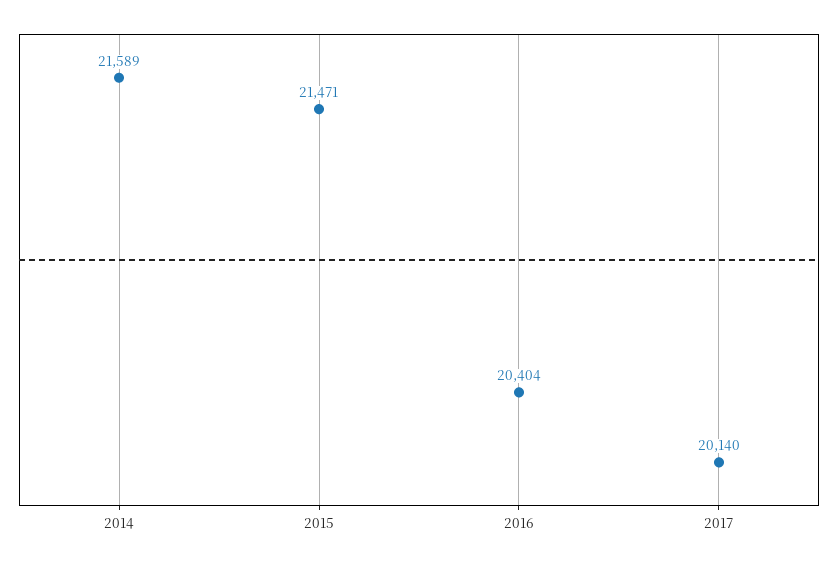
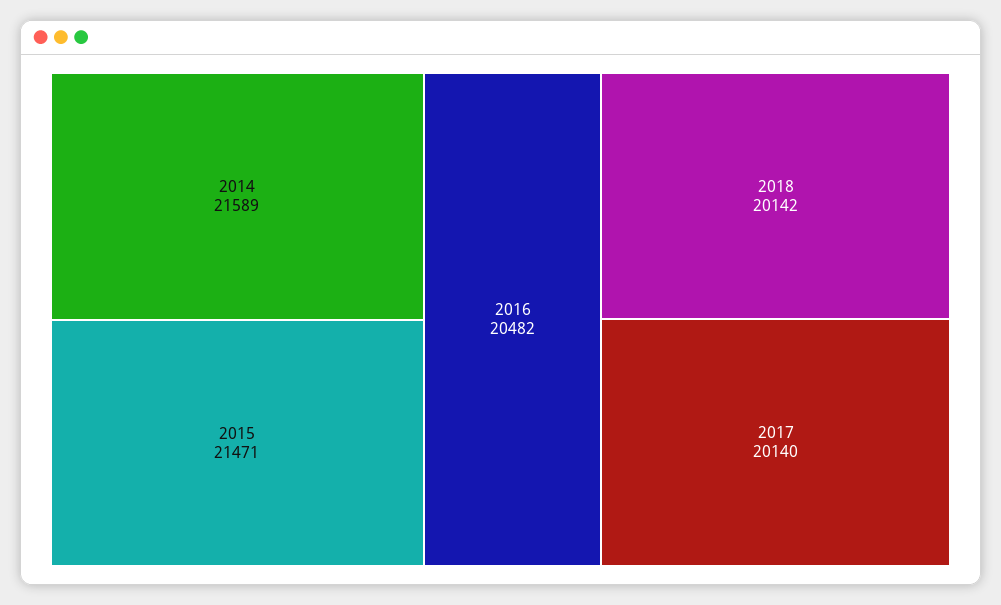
2016: 20404 -> 20482
2018: none -> 20142

